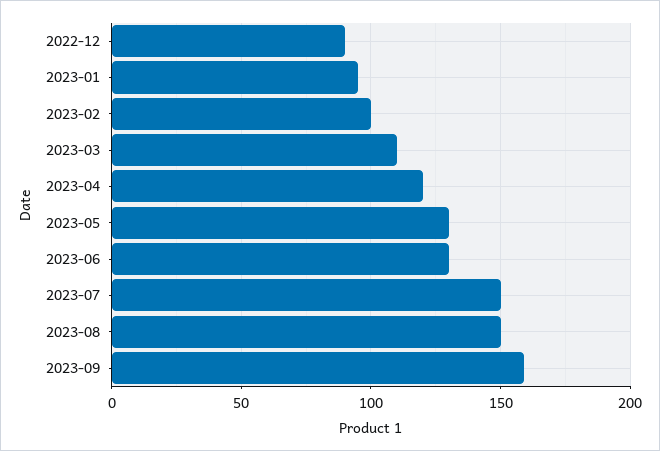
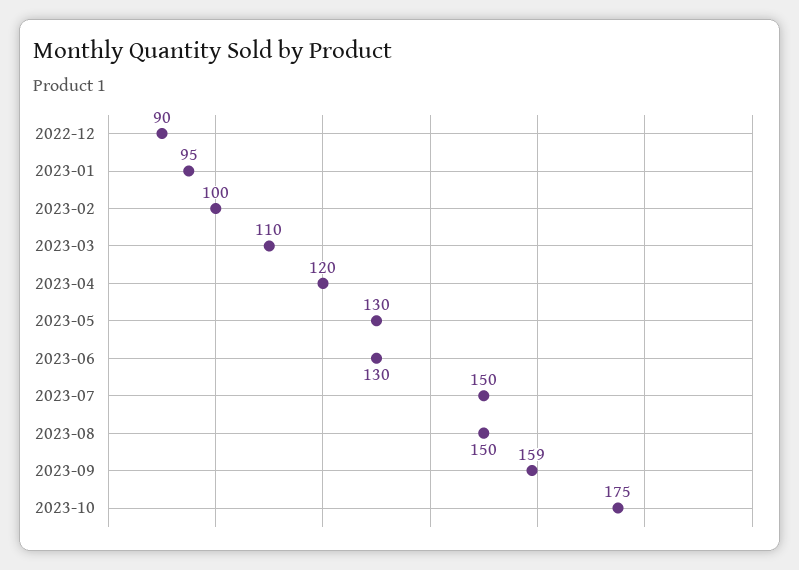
2023-10: none -> 175

